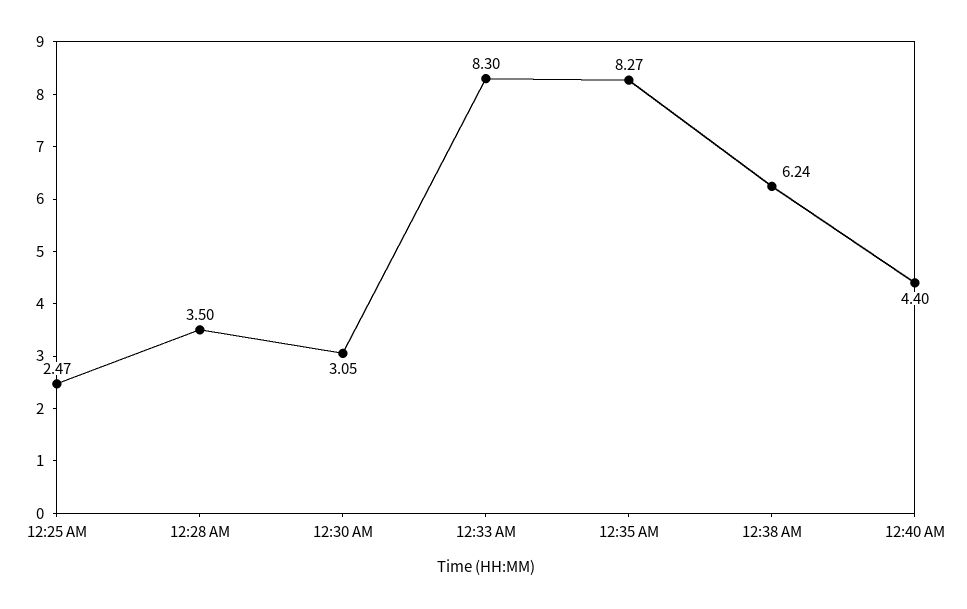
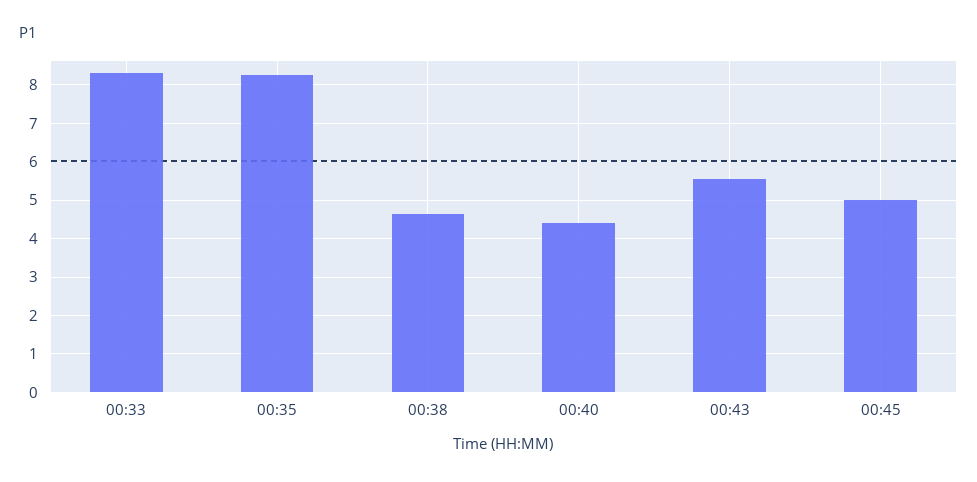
12:25 AM: 2.47 -> none
12:28 AM: 3.5 -> none
12:30 AM: 3.05 -> none
12:38 AM: 6.24 -> 4.6
00:43: none -> 5.6
00:45: none -> 5

